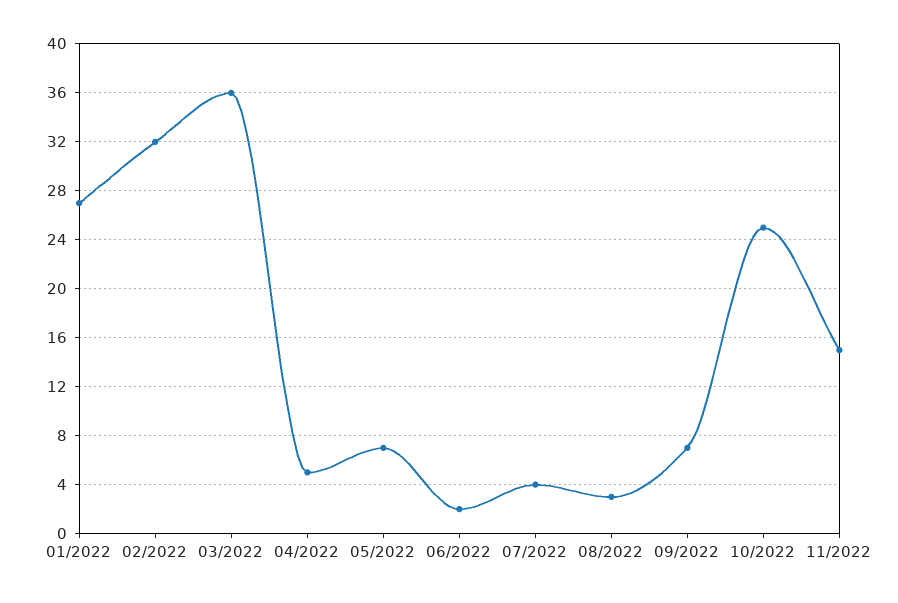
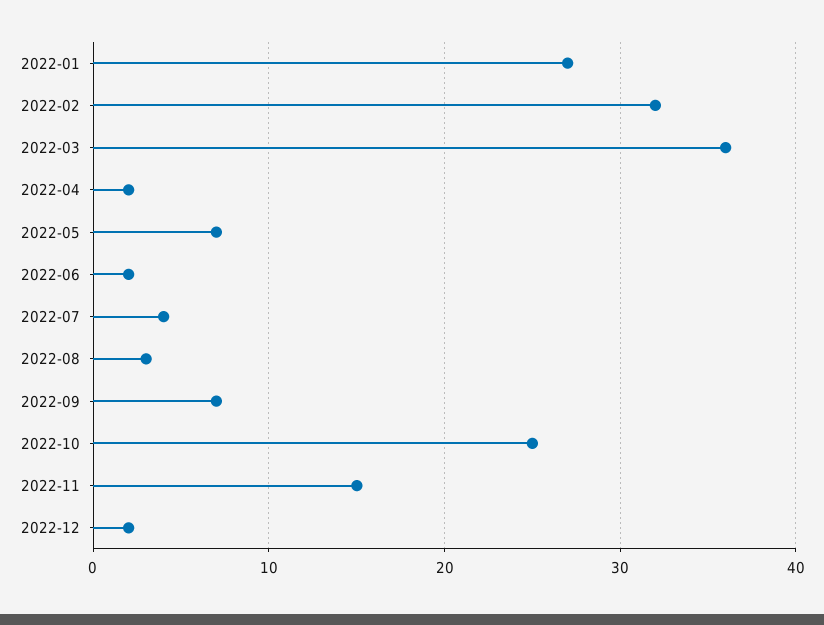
04/2022: 5 -> 2
2022-12: none -> 2

